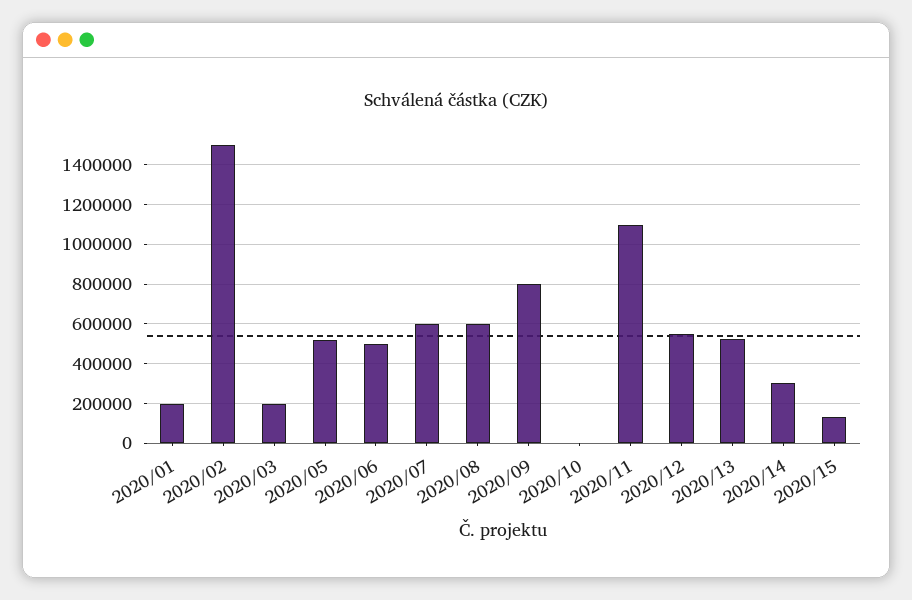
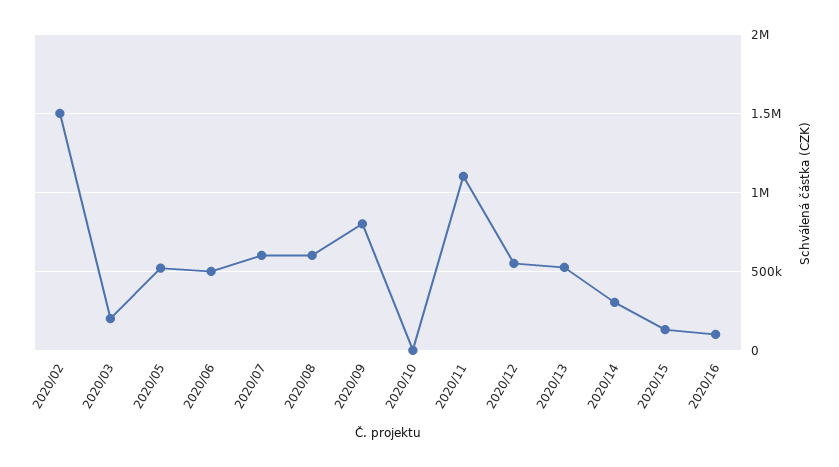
2020/01: 200000 -> none
2020/16: none -> 100000

